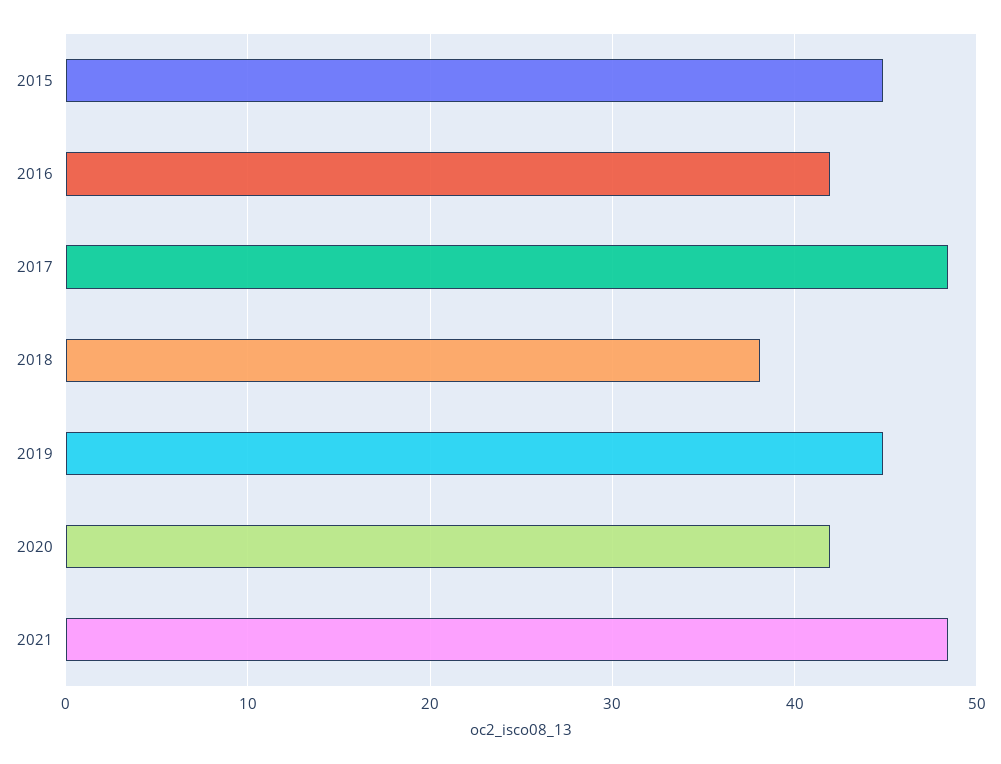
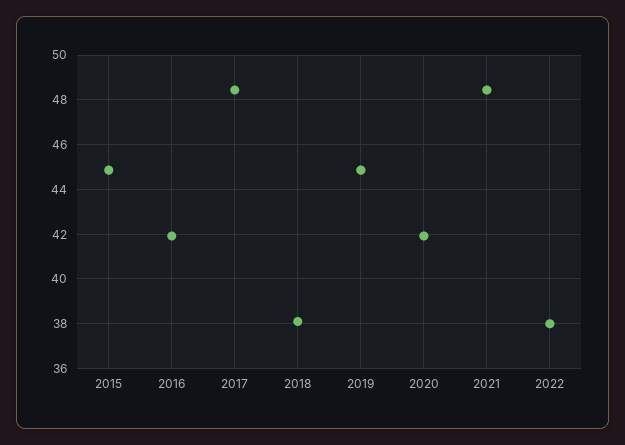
2022: none -> 38

